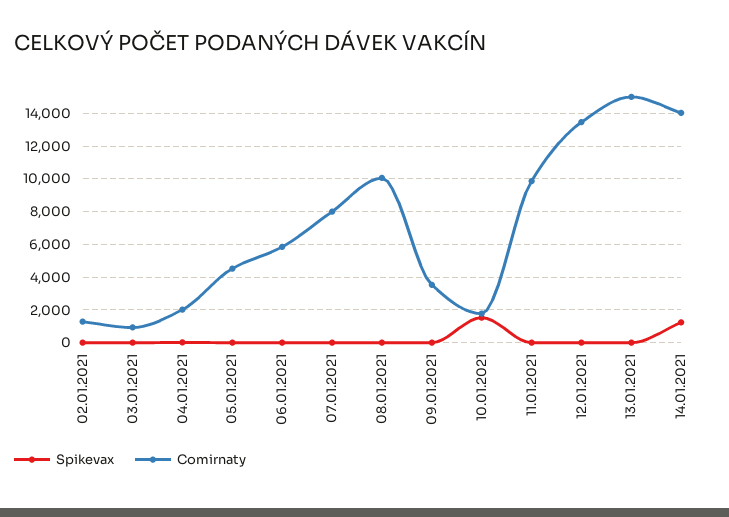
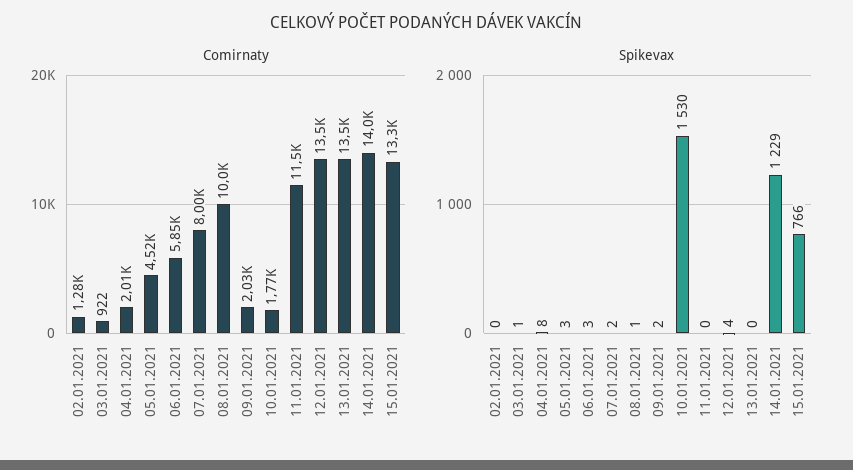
Comirnaty, 09.01.2021: 3500 -> 2030
Comirnaty, 11.01.2021: 10000 -> 11500
Comirnaty, 13.01.2021: 15000 -> 13500
Comirnaty, 15.01.2021: none -> 13300
Spikevax, 15.01.2021: none -> 766

